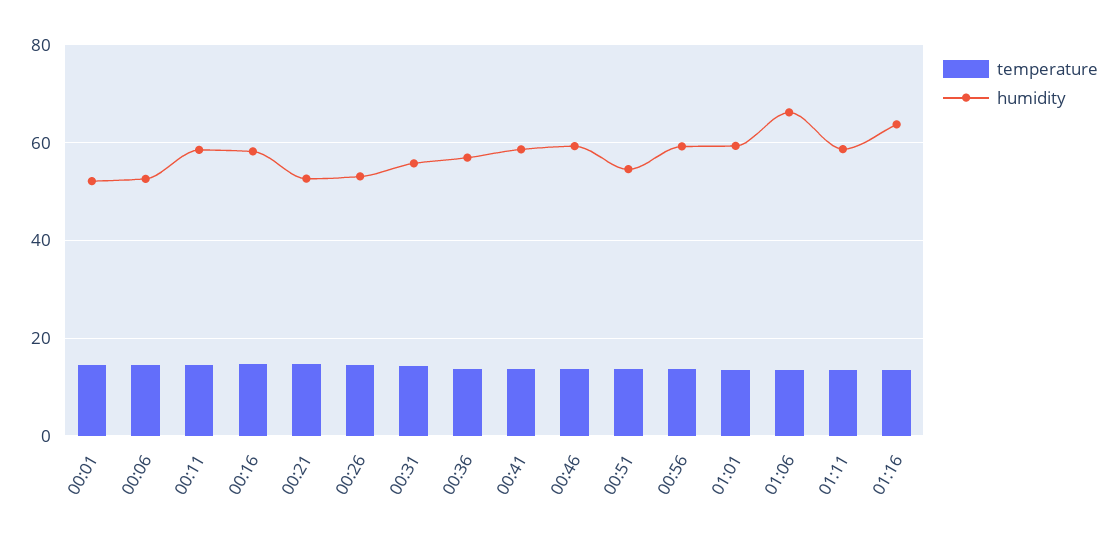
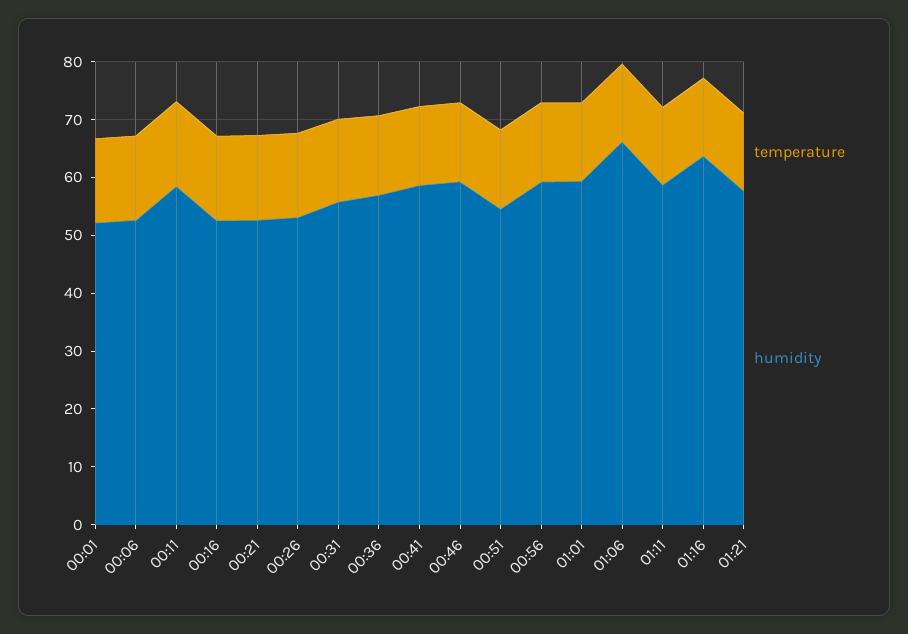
humidity, 00:16: 58 -> 52
temperature, 01:21: none -> 14
humidity, 01:21: none -> 58

